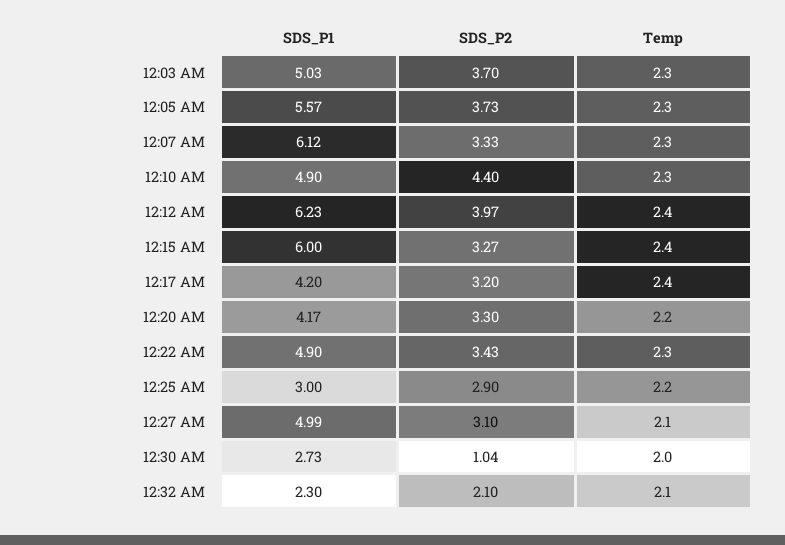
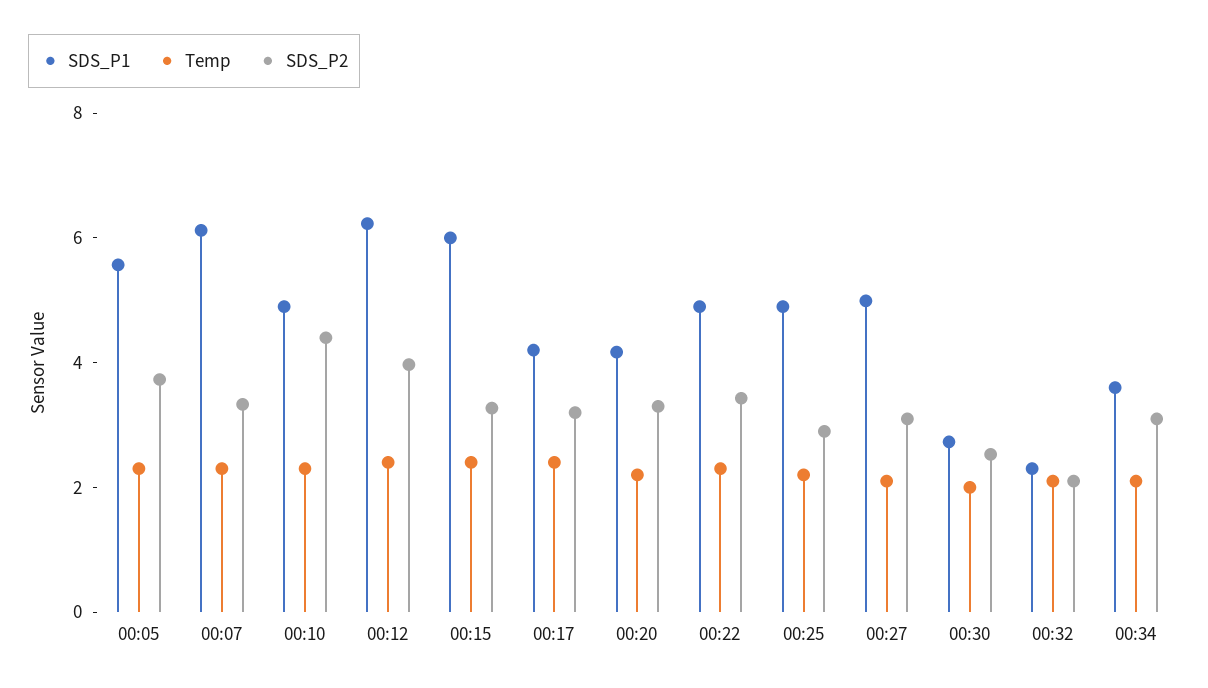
SDS_P1, 12:03 AM: 5.03 -> none
SDS_P2, 12:03 AM: 3.7 -> none
Temp, 12:03 AM: 2.3 -> none
SDS_P1, 12:25 AM: 3 -> 5
SDS_P2, 12:30 AM: 1.04 -> 2.5
SDS_P1, 00:34: none -> 3.5
Temp, 00:34: none -> 2
SDS_P2, 00:34: none -> 3

